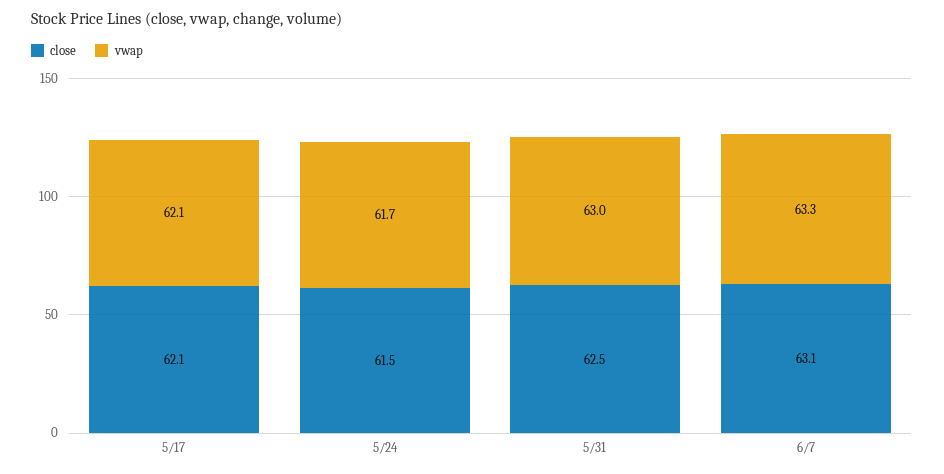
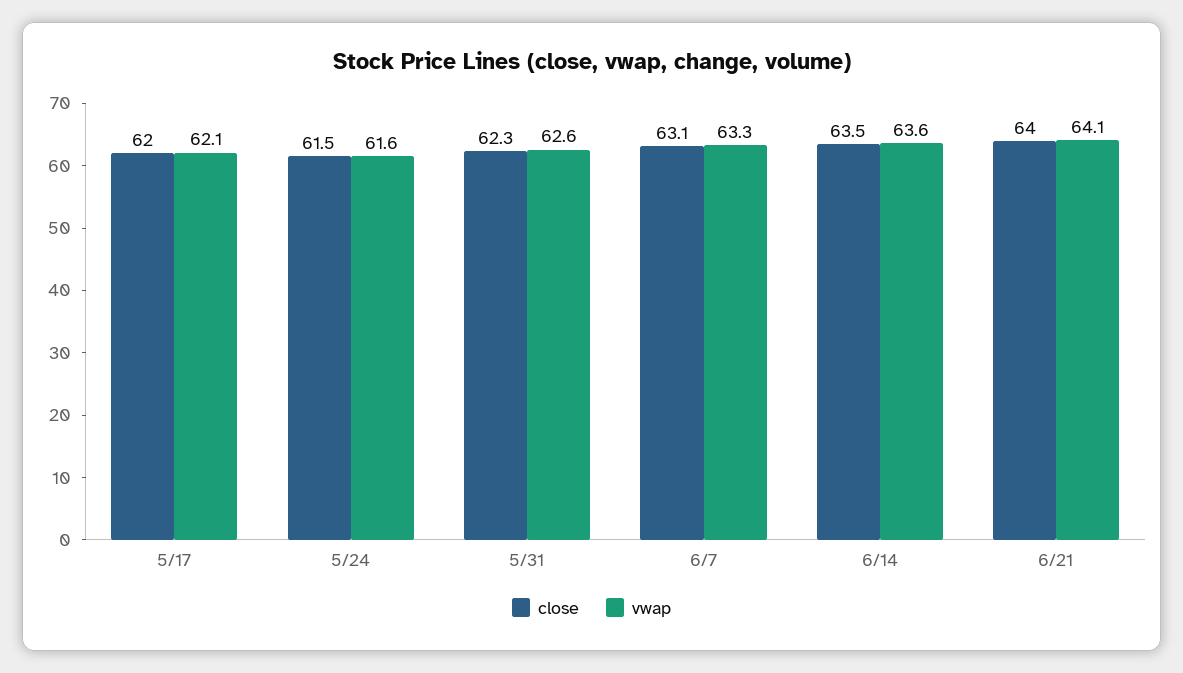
close, 5/17: 62.1 -> 62
vwap, 5/24: 61.7 -> 61.6
close, 5/31: 62.5 -> 62.3
vwap, 5/31: 63 -> 62.6
close, 6/14: none -> 63.5
vwap, 6/14: none -> 63.6
close, 6/21: none -> 64
vwap, 6/21: none -> 64.1

